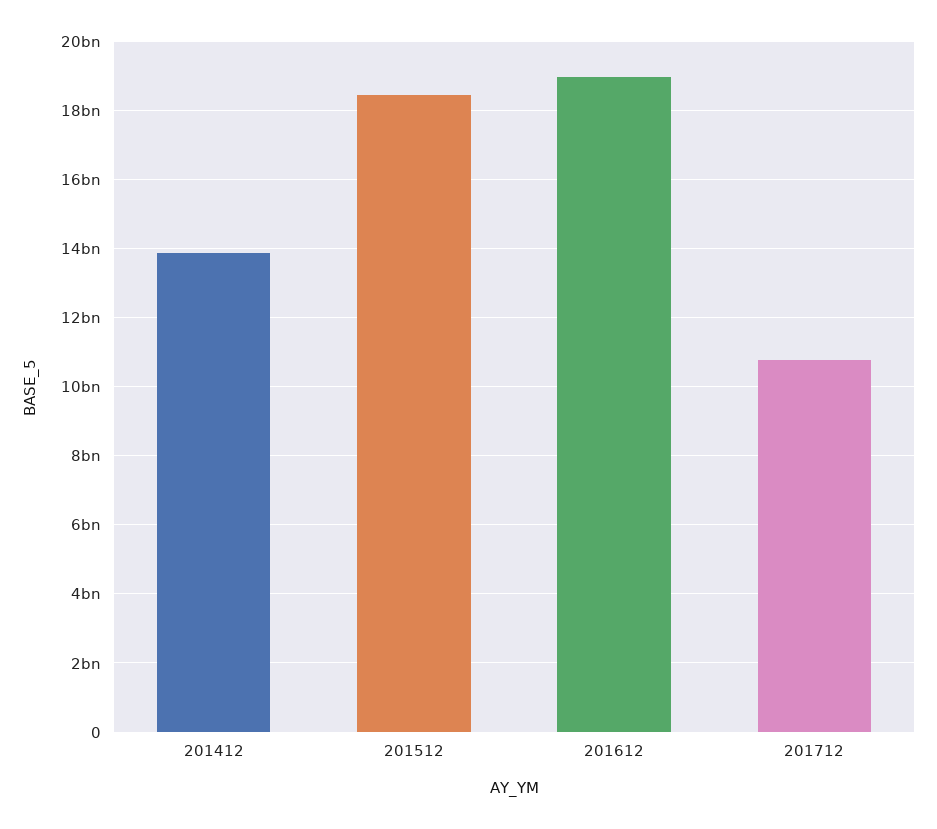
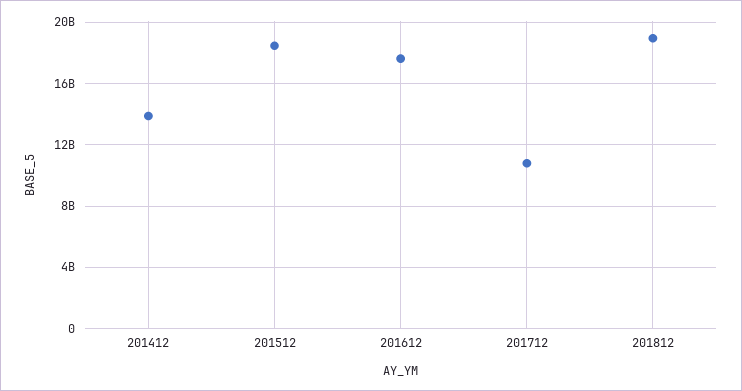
201612: 19000000000 -> 17500000000
201812: none -> 19000000000

